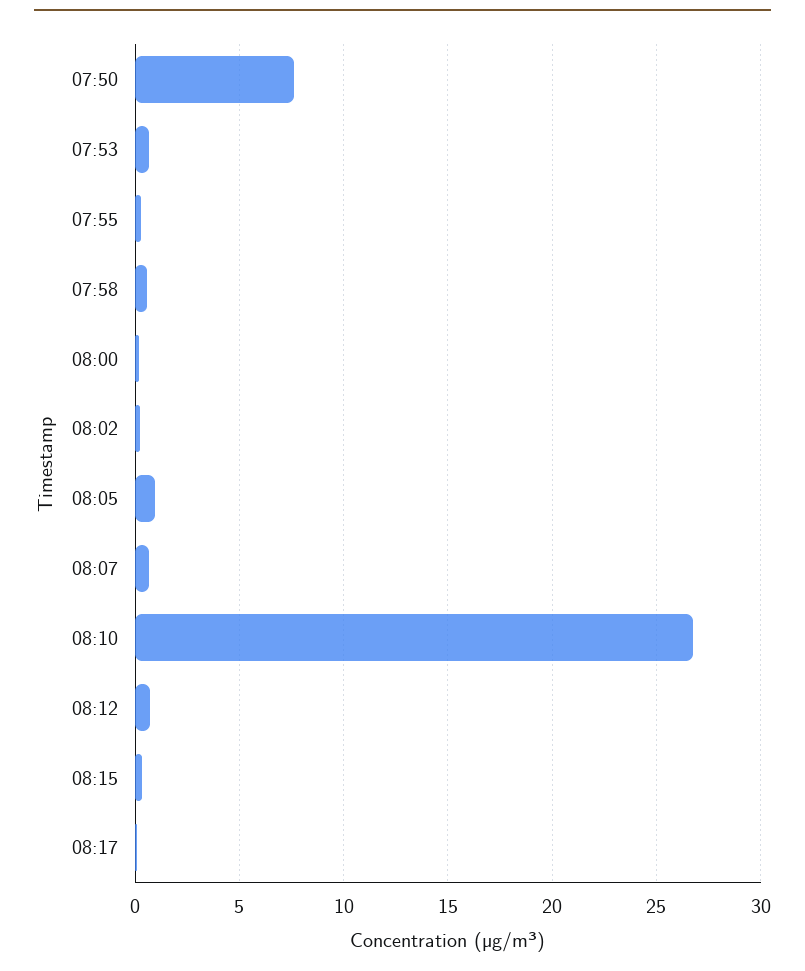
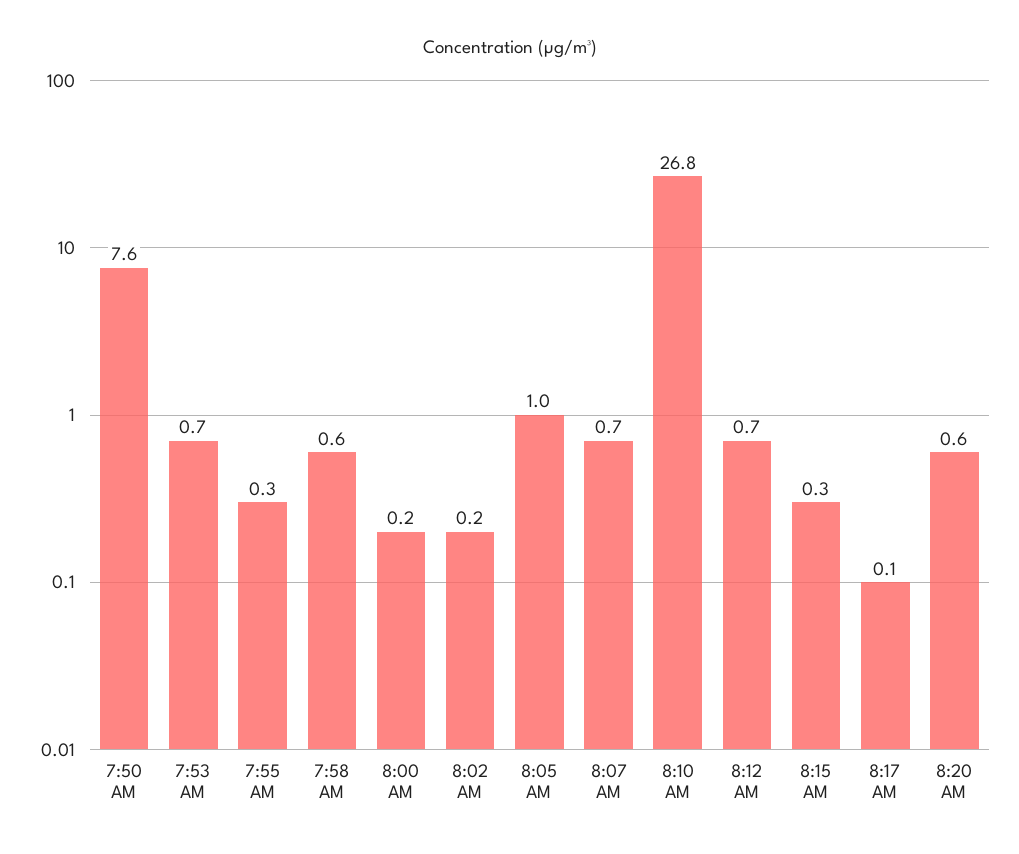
8:20 AM: none -> 0.6

